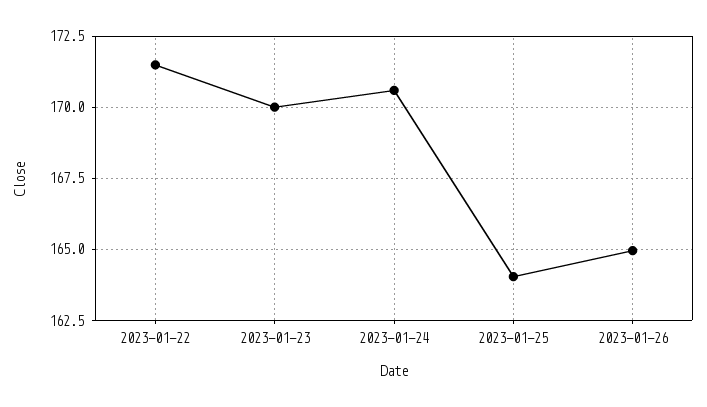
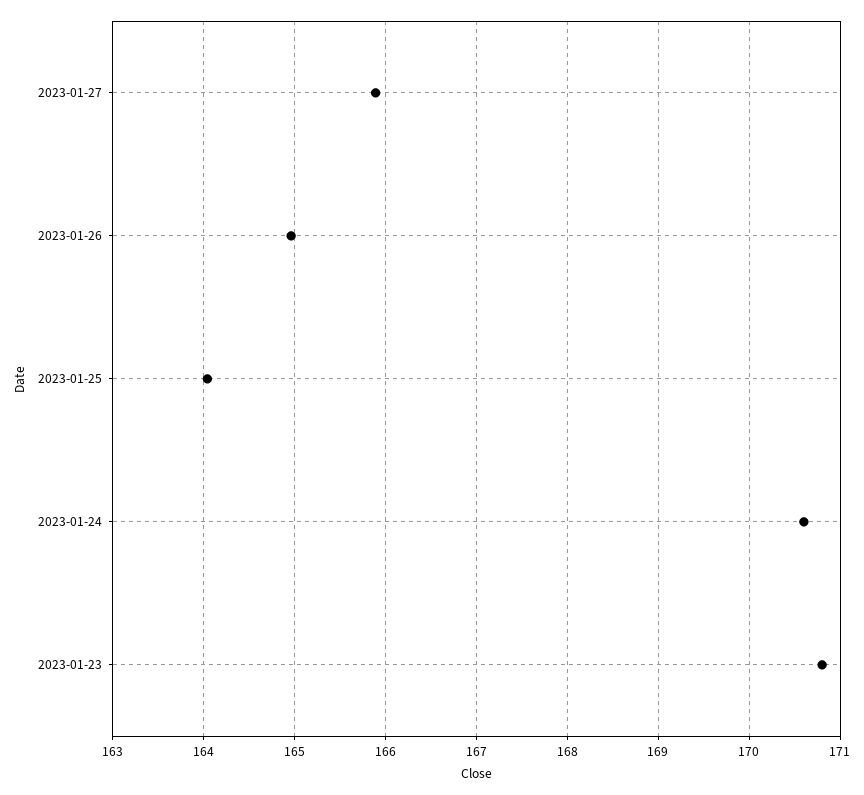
2023-01-22: 171.5 -> none
2023-01-23: 170 -> 170.8
2023-01-27: none -> 165.9

